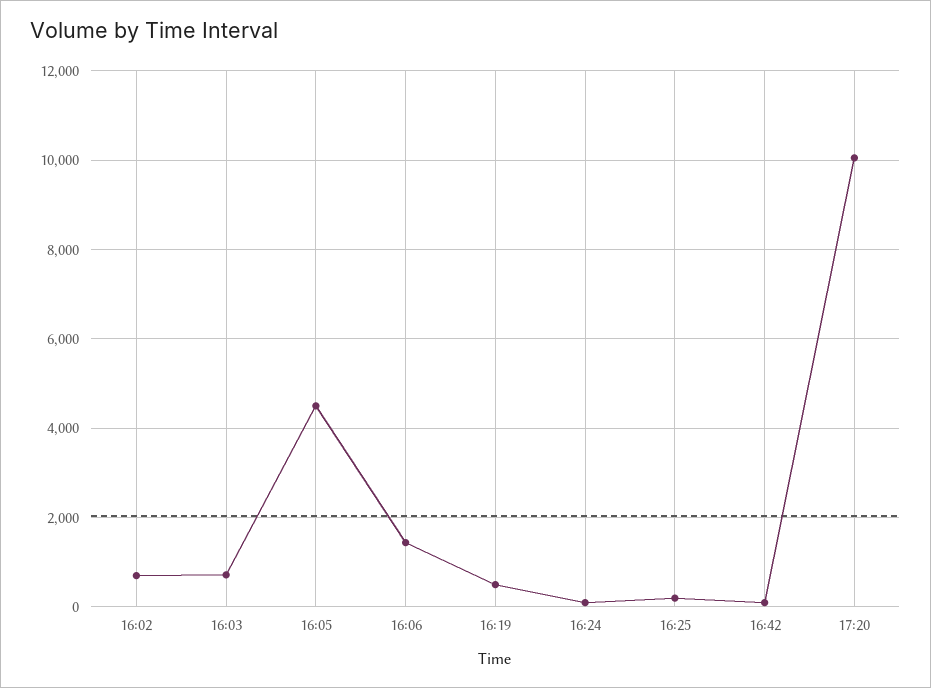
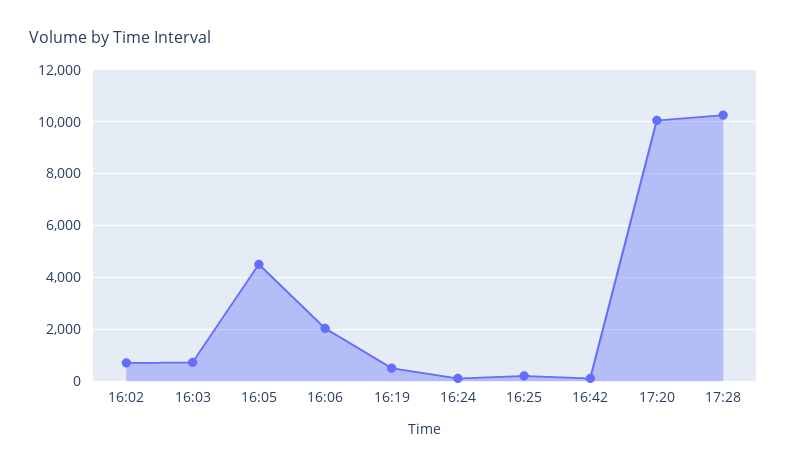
16:06: 1400 -> 2000
17:28: none -> 10250

